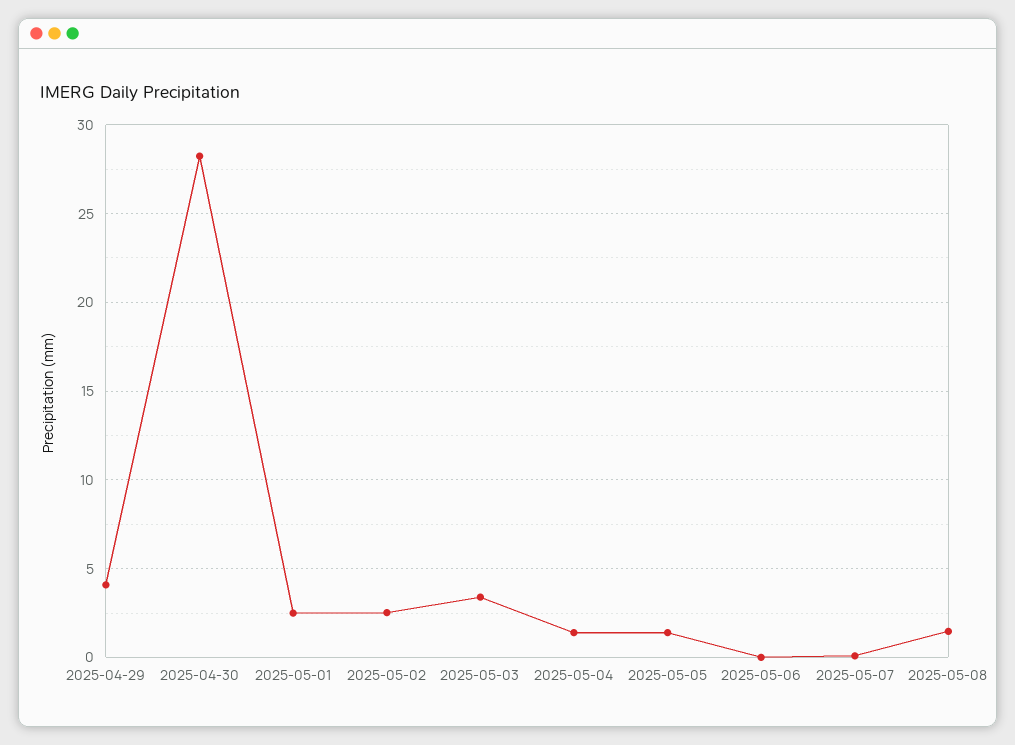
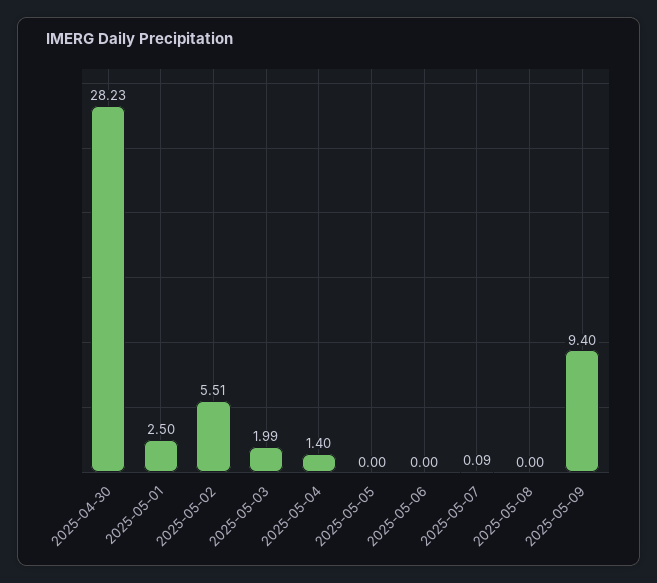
2025-04-29: 4 -> none
2025-05-02: 2.5 -> 5.51
2025-05-03: 3.5 -> 1.99
2025-05-05: 1.5 -> 0
2025-05-08: 1.5 -> 0
2025-05-09: none -> 9.4

